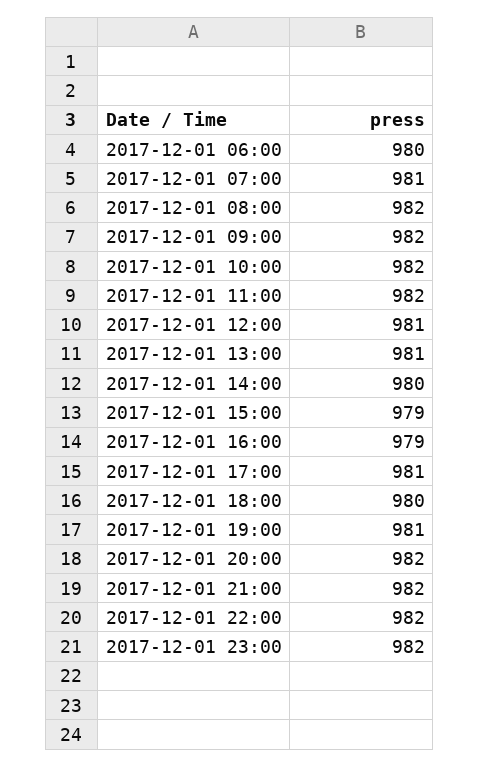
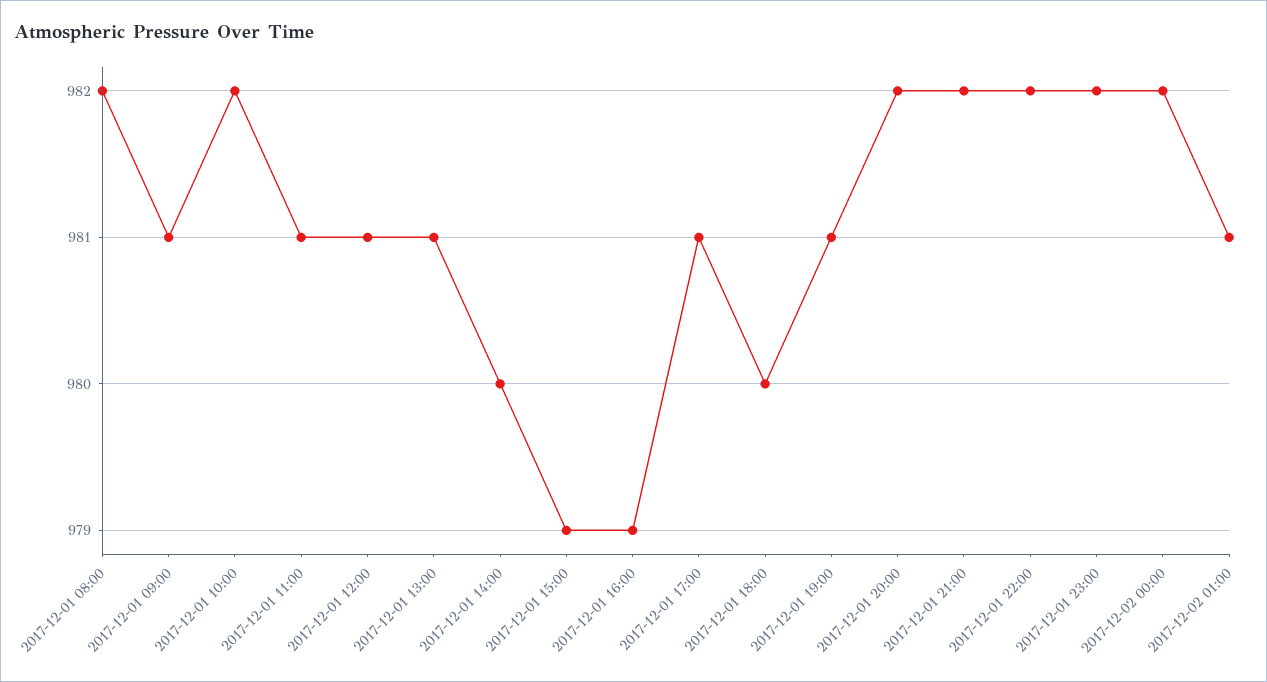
2017-12-01 06:00: 980 -> none
2017-12-01 07:00: 981 -> none
2017-12-01 09:00: 982 -> 981
2017-12-01 11:00: 982 -> 981
2017-12-02 00:00: none -> 982
2017-12-02 01:00: none -> 981

